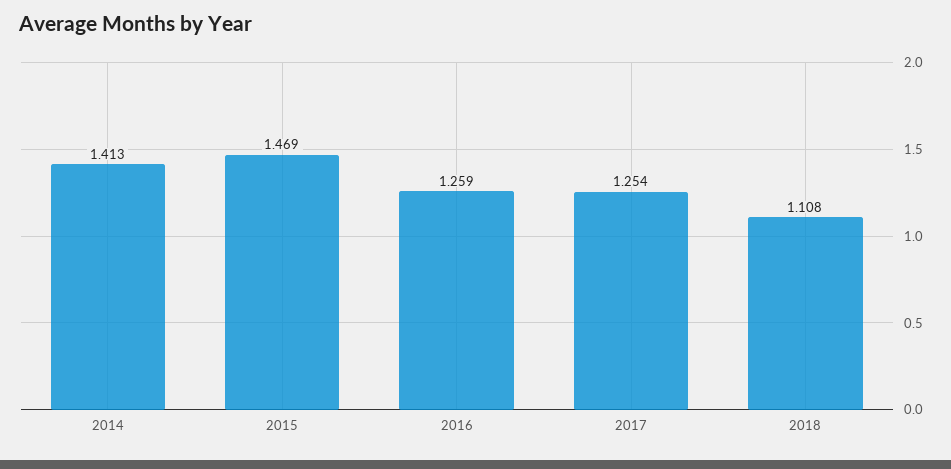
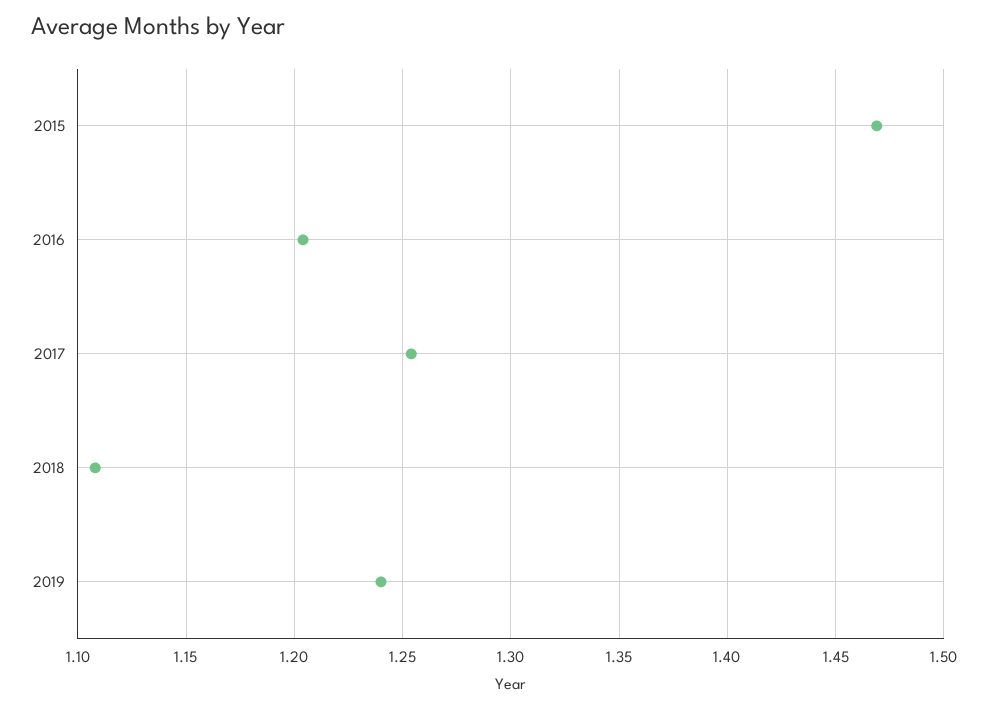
2014: 1.413 -> none
2016: 1.259 -> 1.205
2019: none -> 1.24

